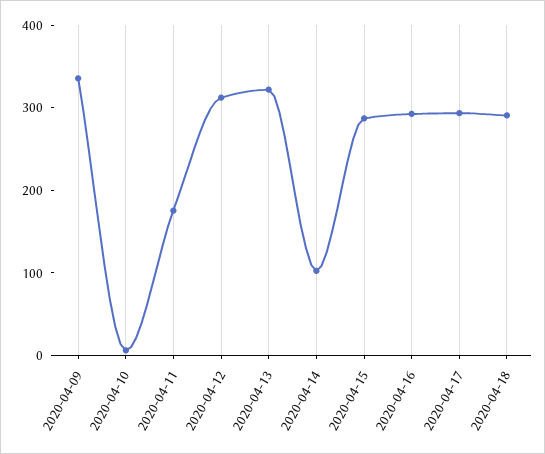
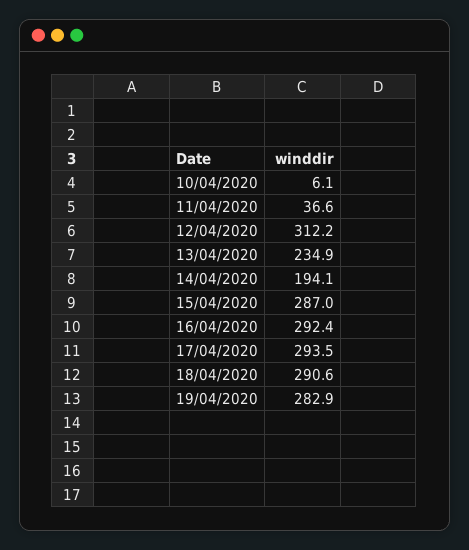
2020-04-09: 340 -> none
2020-04-11: 180 -> 36.6
2020-04-13: 320 -> 234.9
2020-04-14: 100 -> 194.1
19/04/2020: none -> 282.9

